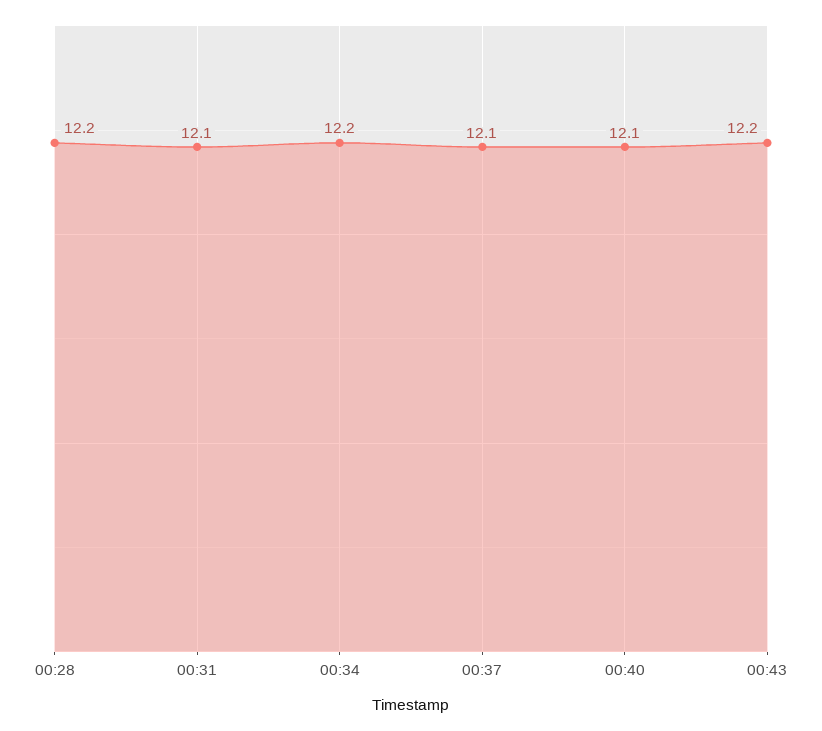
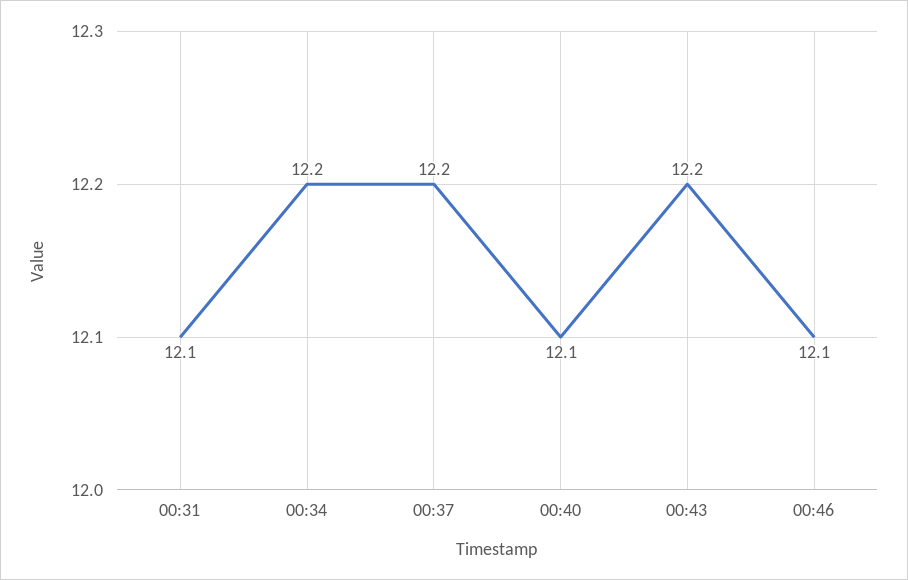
00:28: 12.2 -> none
00:37: 12.1 -> 12.2
00:46: none -> 12.1

